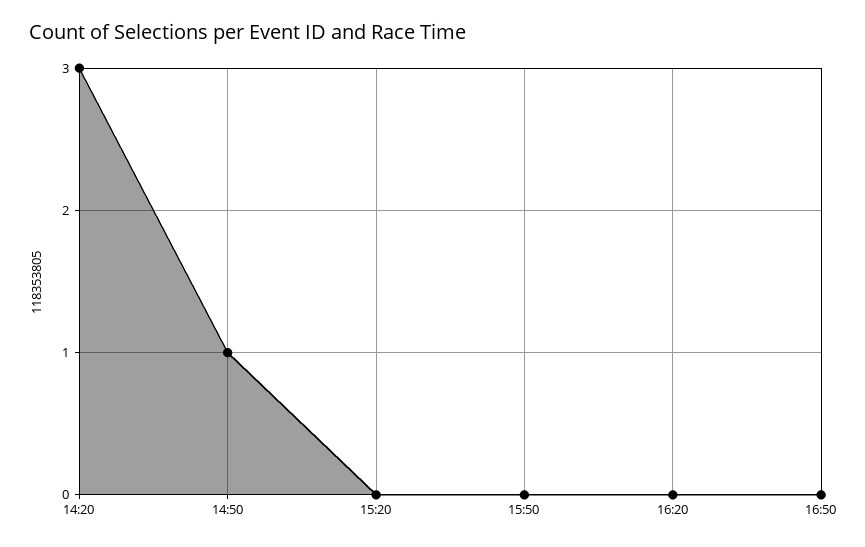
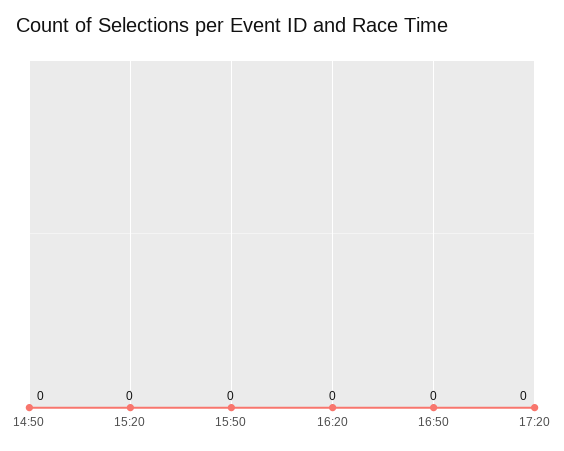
14:20: 3 -> none
14:50: 1 -> 0
17:20: none -> 0

